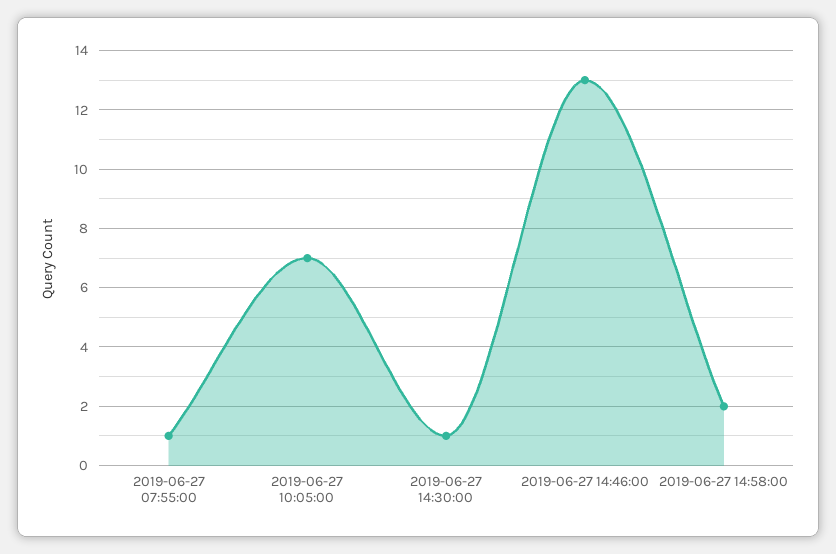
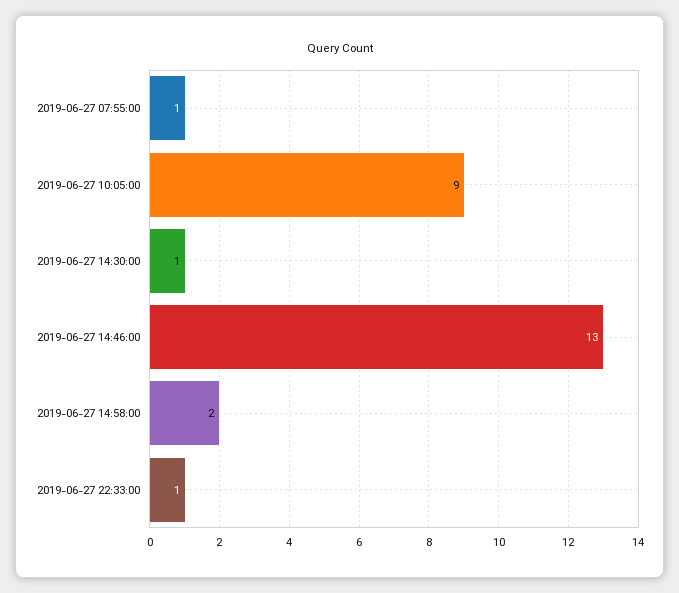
2019-06-27 10:05:00: 7 -> 9
2019-06-27 22:33:00: none -> 1

